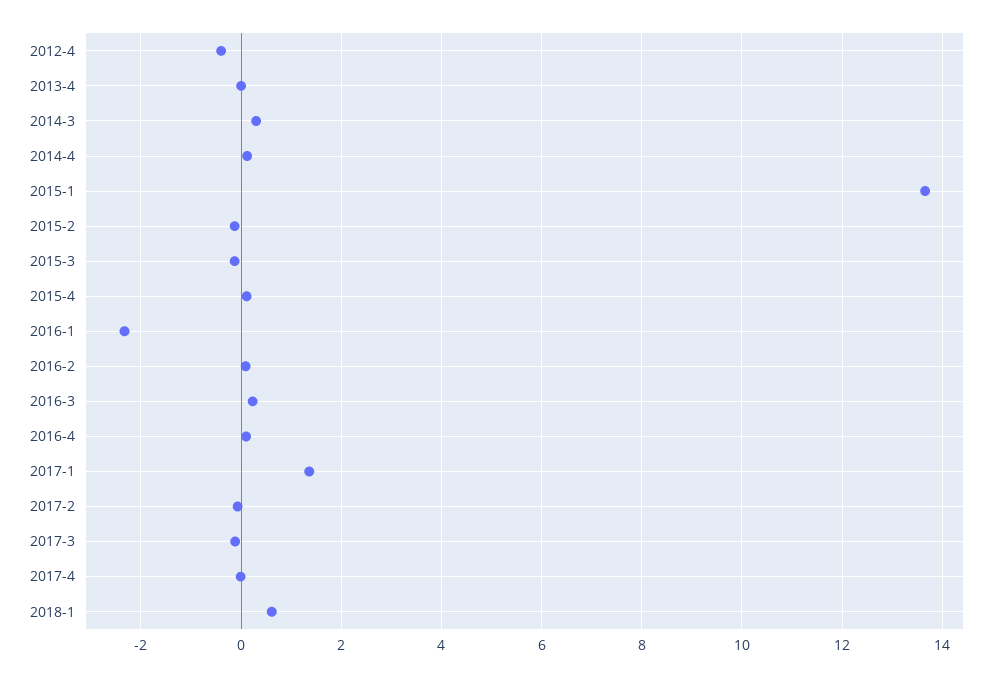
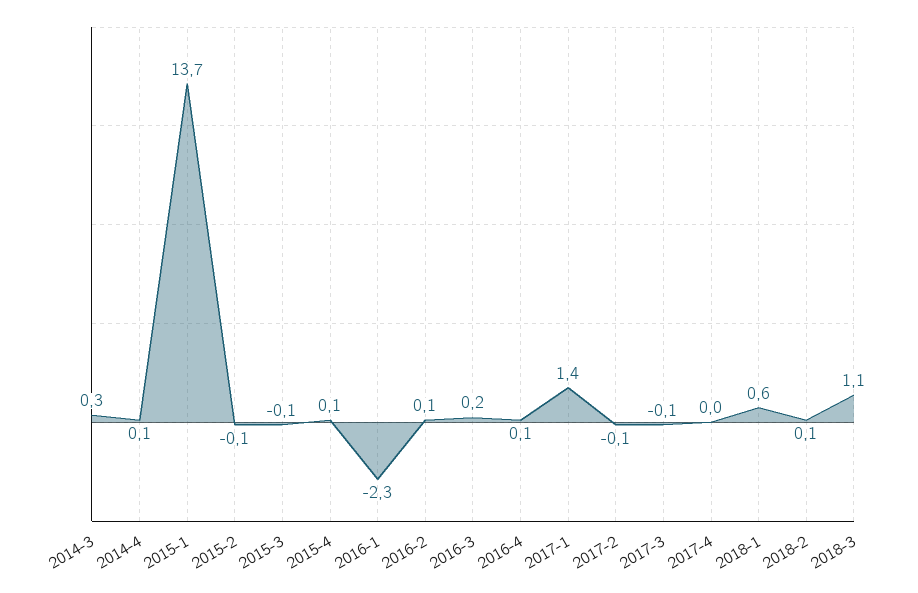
2012-4: -0.4 -> none
2013-4: 0 -> none
2018-2: none -> 0.1
2018-3: none -> 1.1

